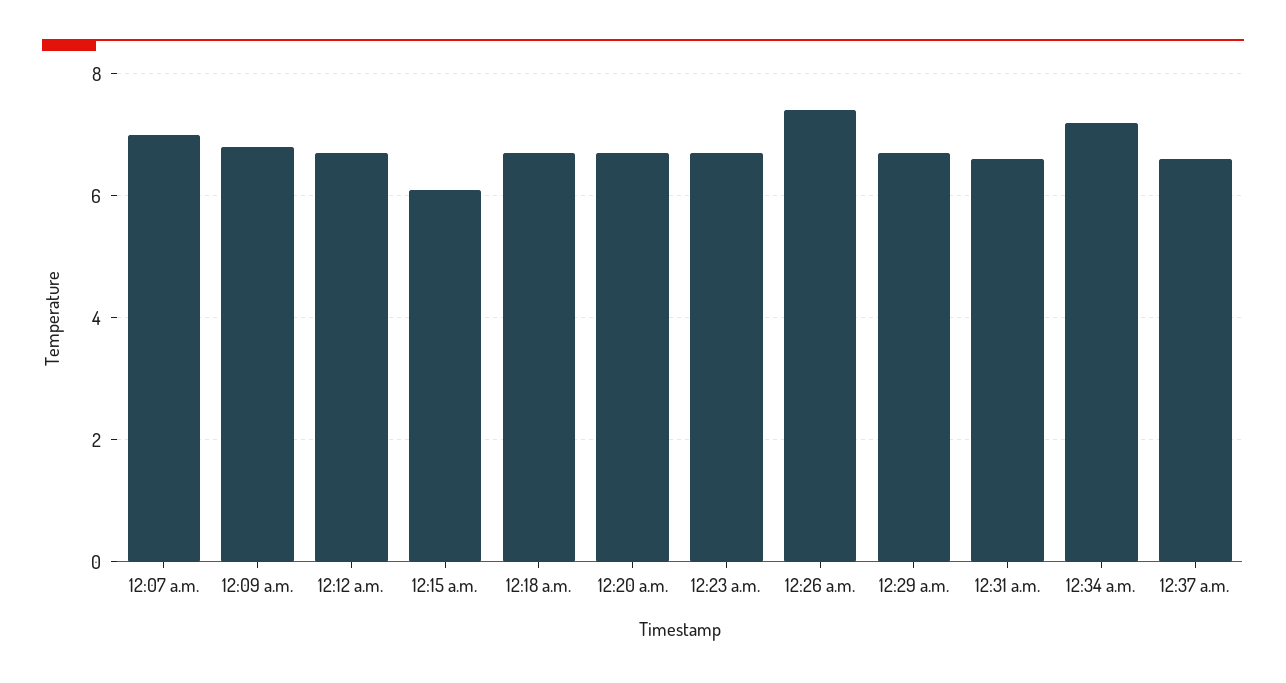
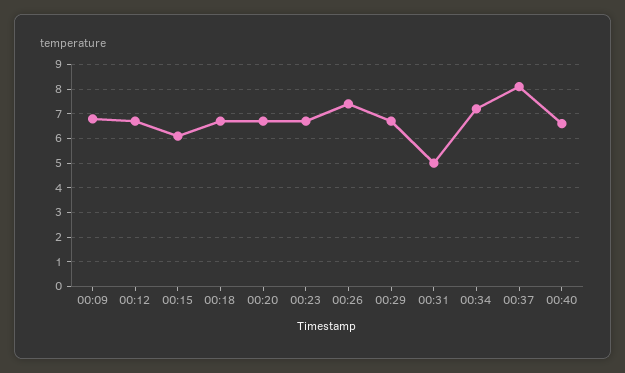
12:07 a.m.: 7 -> none
12:31 a.m.: 6.5 -> 5
12:37 a.m.: 6.5 -> 8
00:40: none -> 6.5

